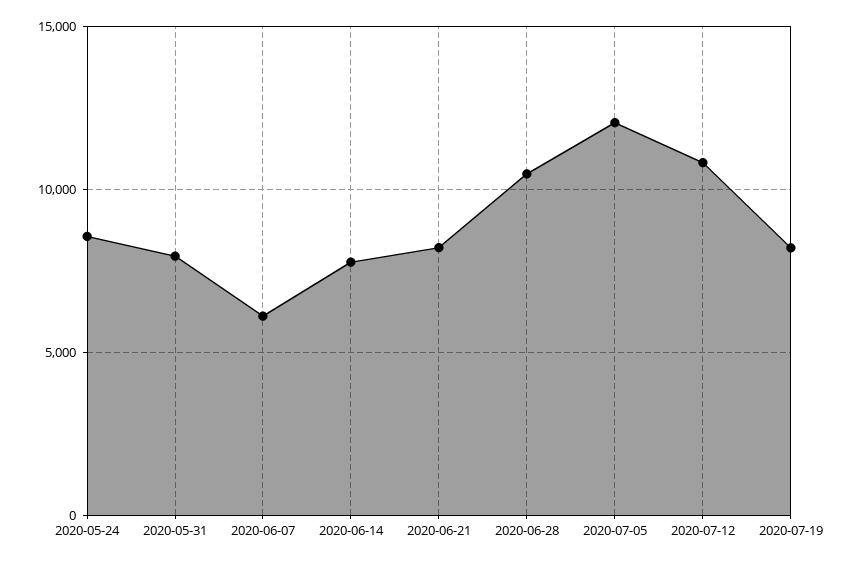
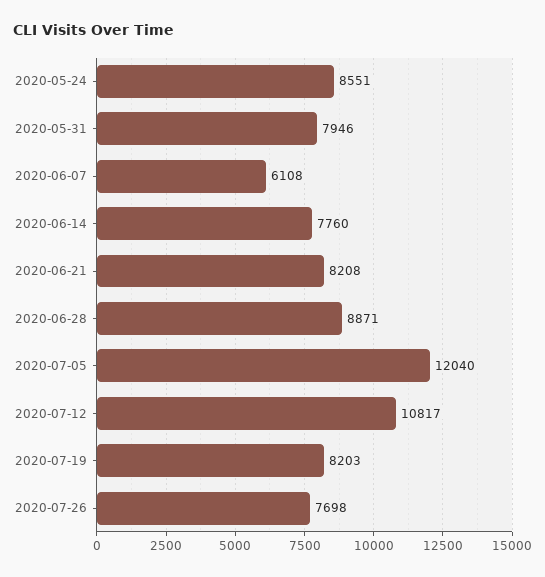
2020-06-28: 10500 -> 8871
2020-07-26: none -> 7698

